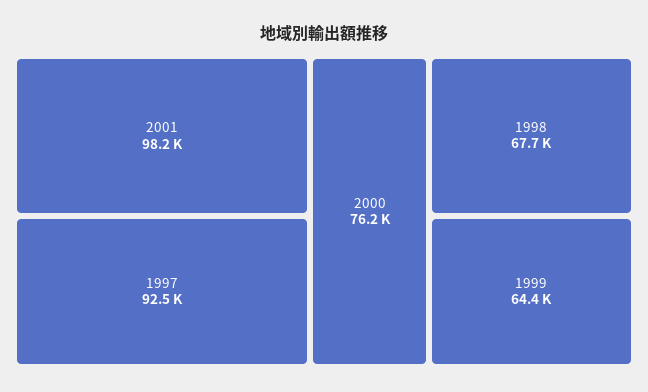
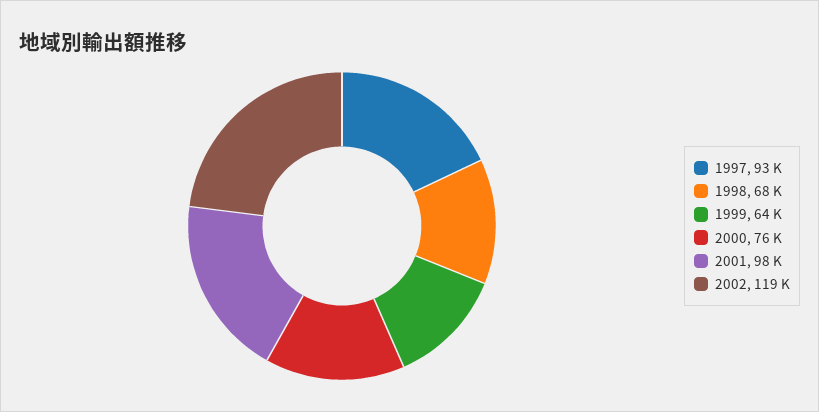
2002: none -> 119000

